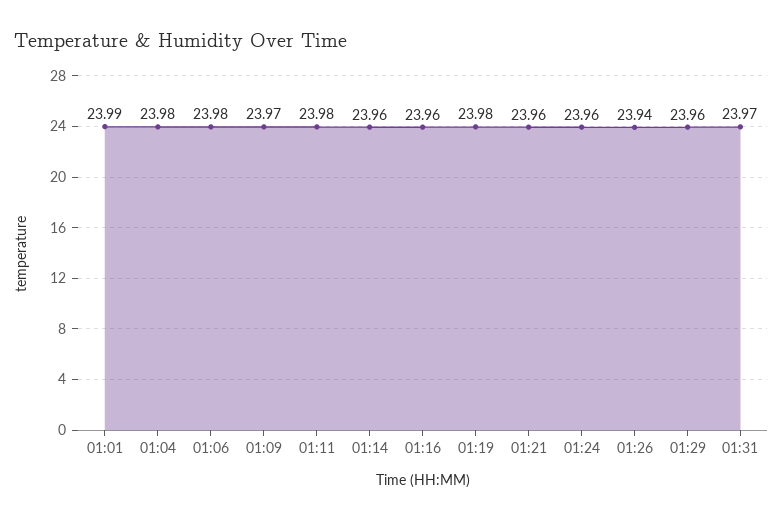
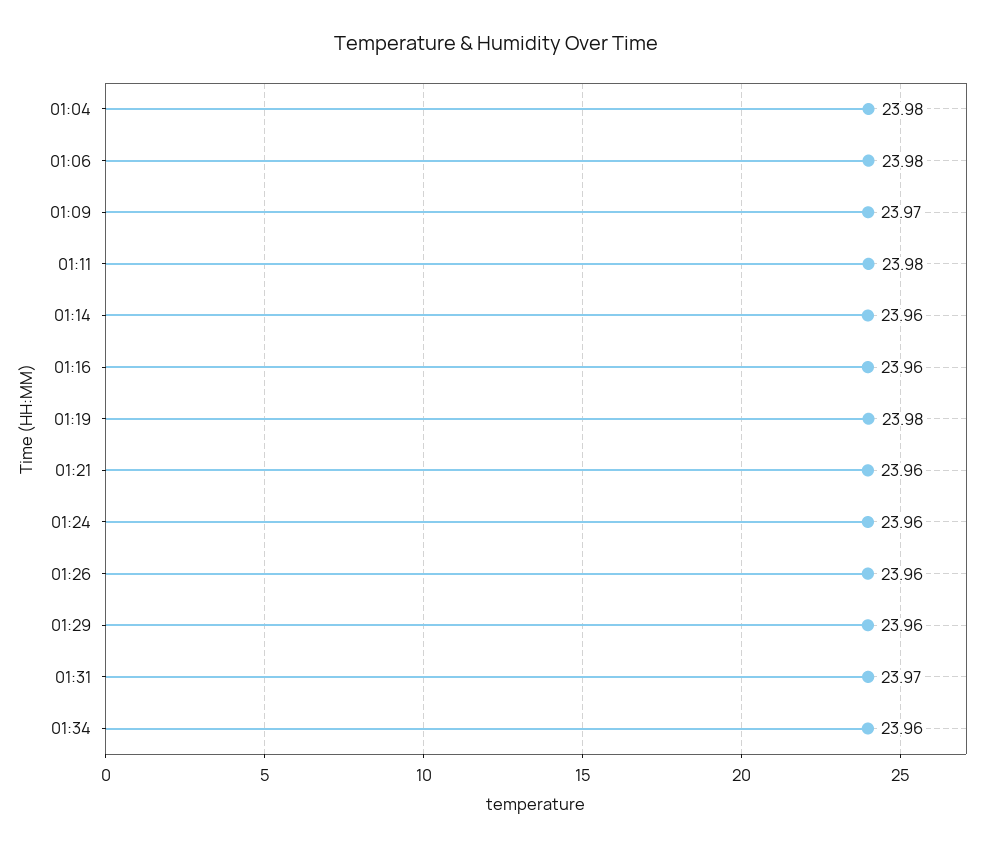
01:01: 23.99 -> none
01:26: 23.94 -> 23.96
01:34: none -> 23.96

